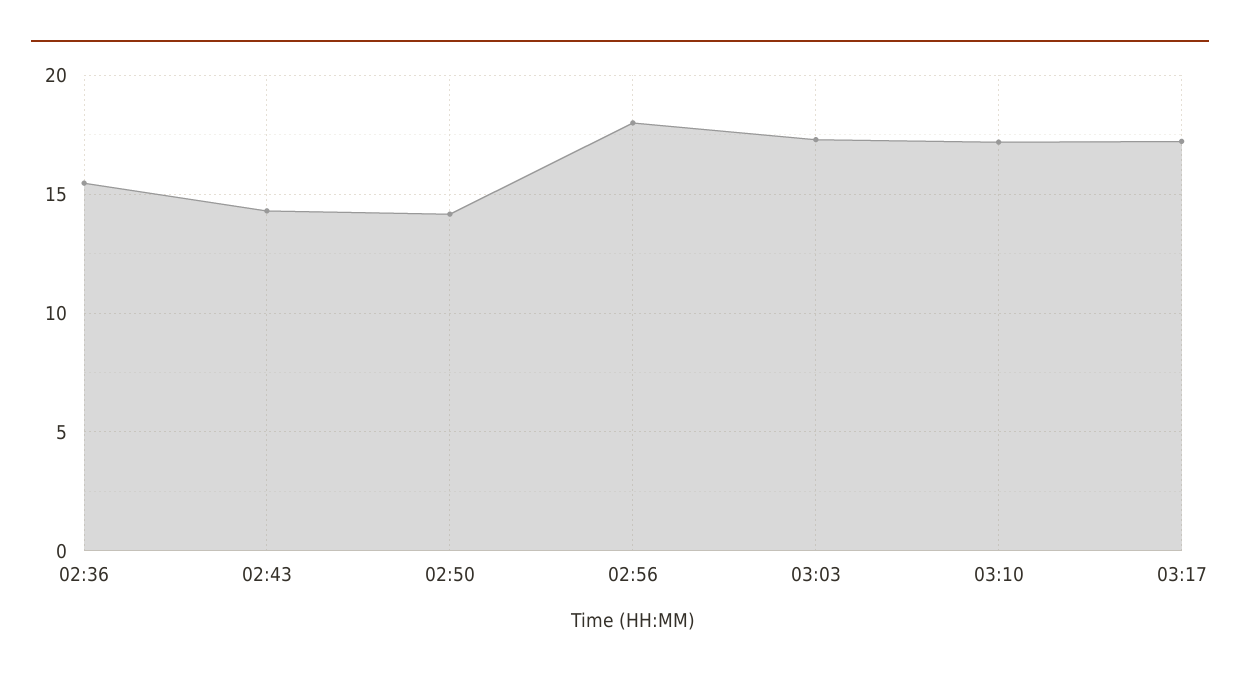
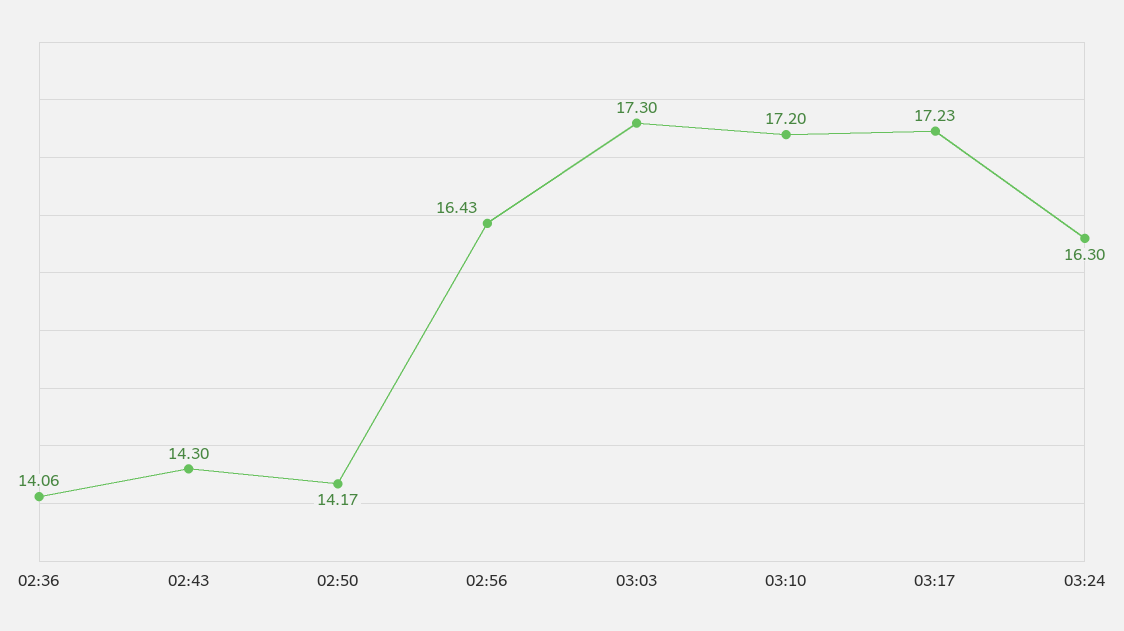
02:36: 15.5 -> 14.06
02:56: 18 -> 16.43
03:24: none -> 16.3

